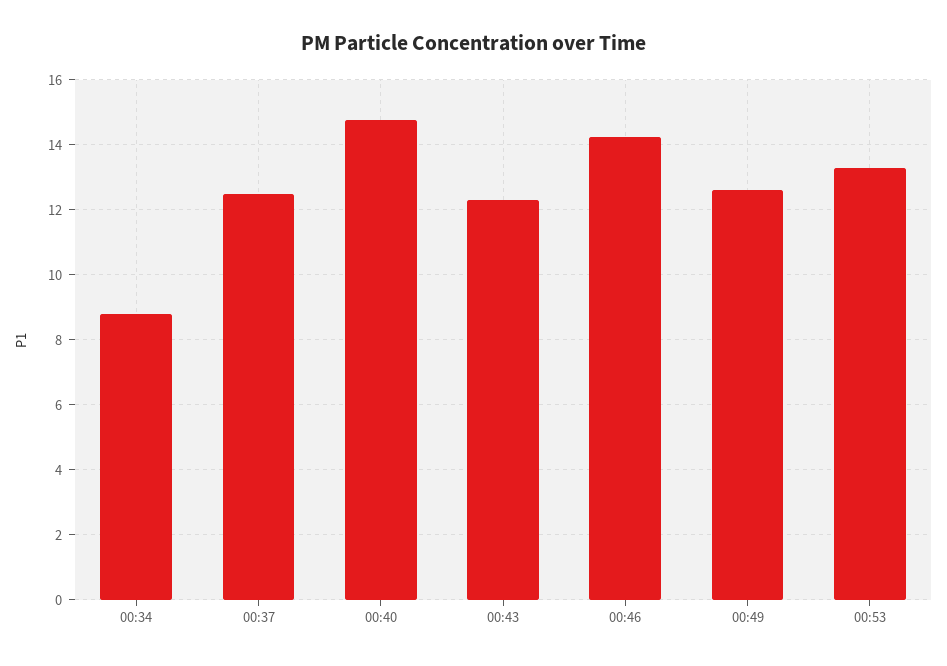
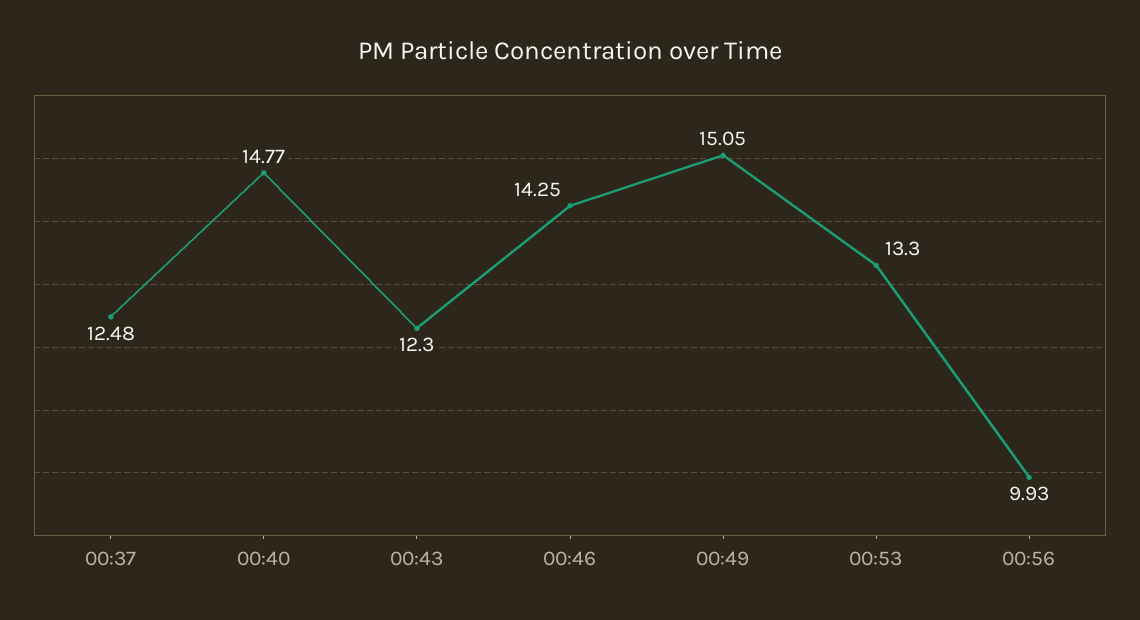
00:34: 8.8 -> none
00:49: 12.6 -> 15.05
00:56: none -> 9.93

